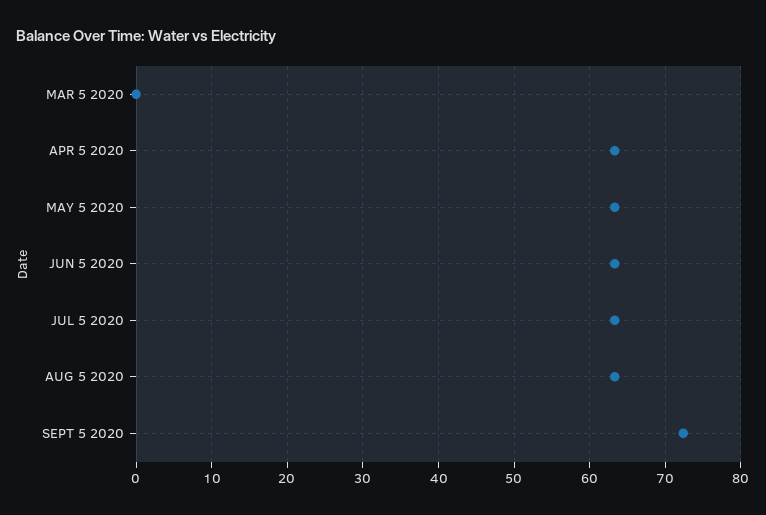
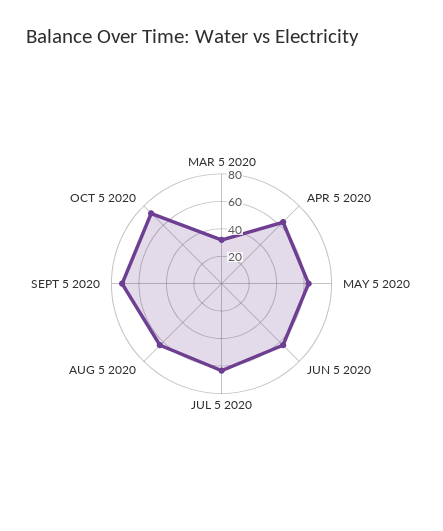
MAR 5 2020: 0 -> 30
OCT 5 2020: none -> 70

